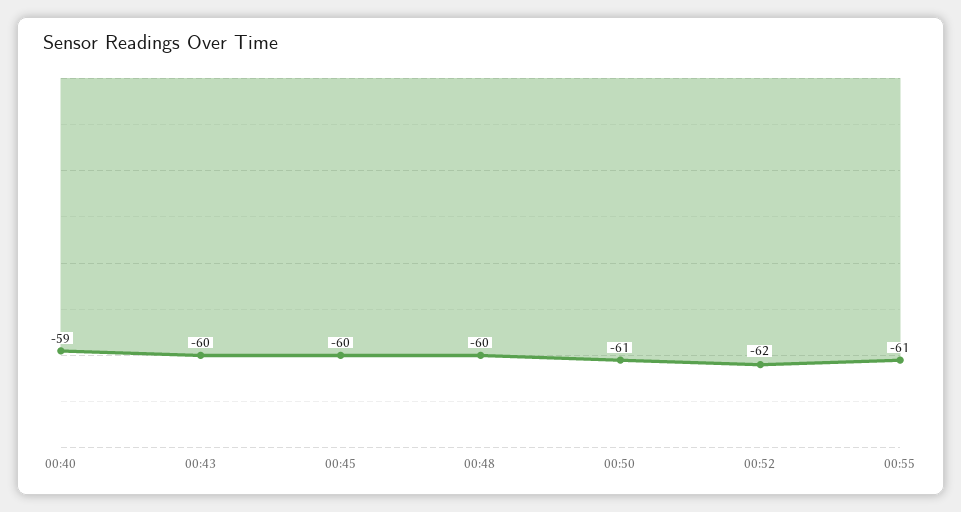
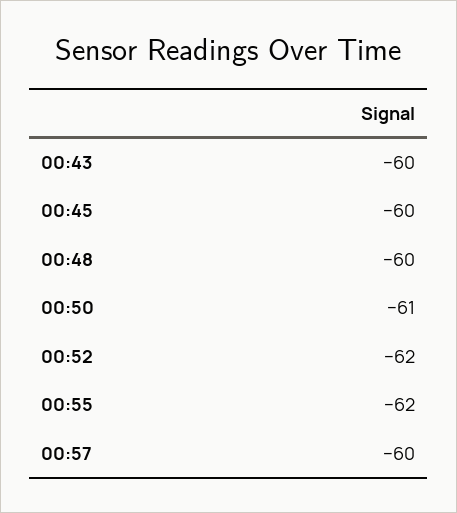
00:40: -59 -> none
00:55: -61 -> -62
00:57: none -> -60

